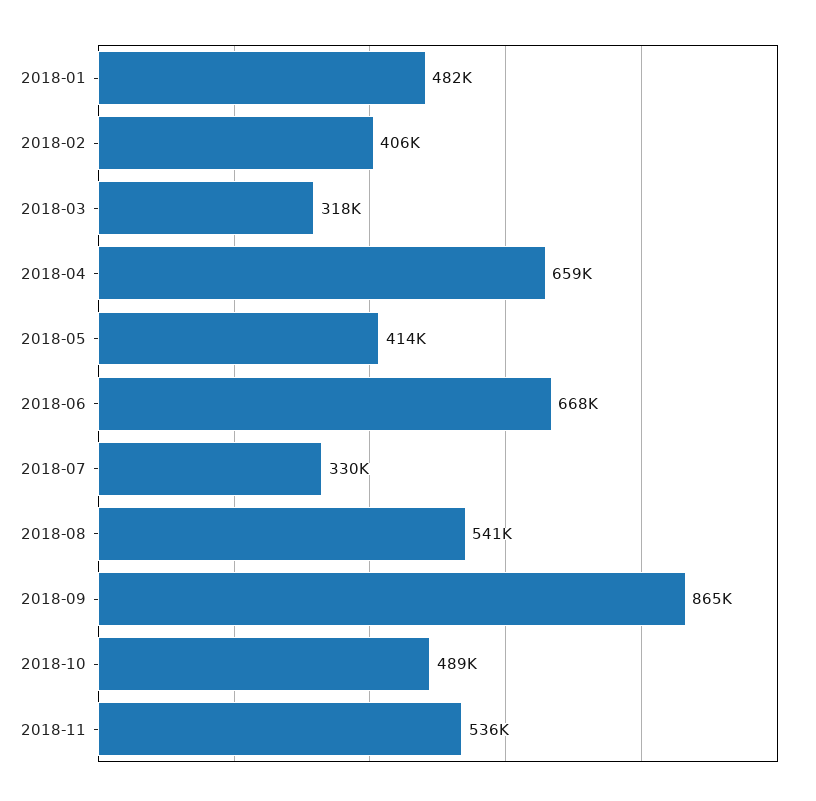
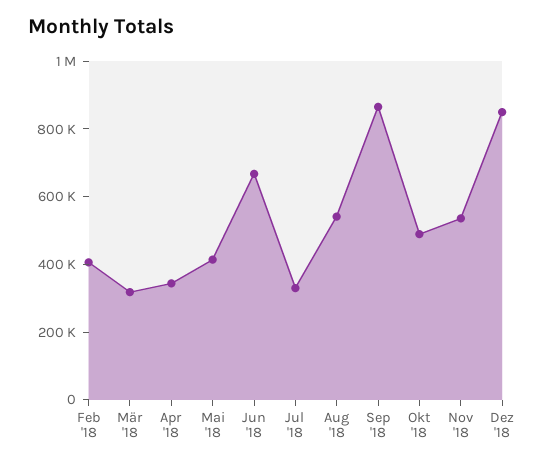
2018-01: 482000 -> none
2018-04: 659000 -> 350000
Dez '18: none -> 850000

